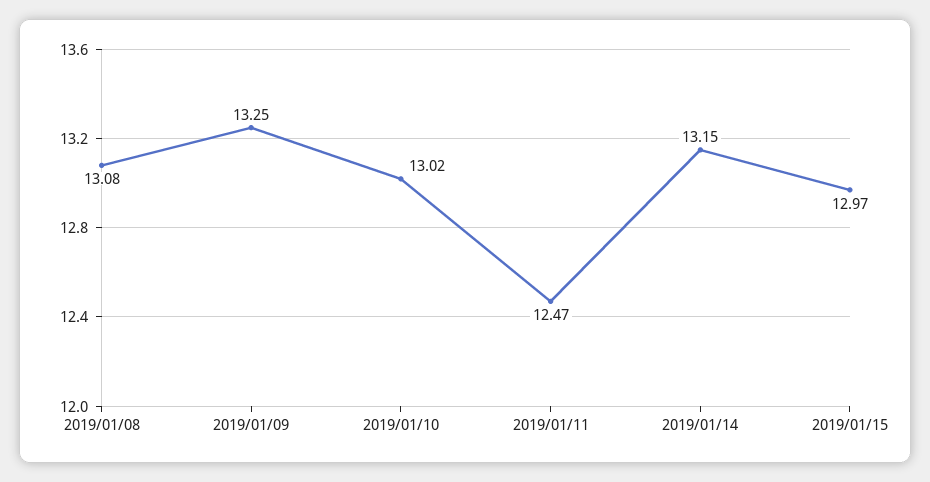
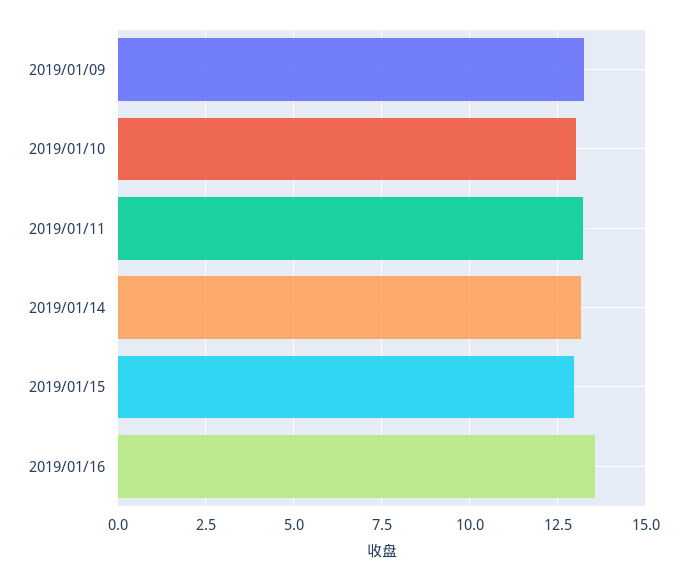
2019/01/08: 13.08 -> none
2019/01/11: 12.47 -> 13.25
2019/01/16: none -> 13.5

